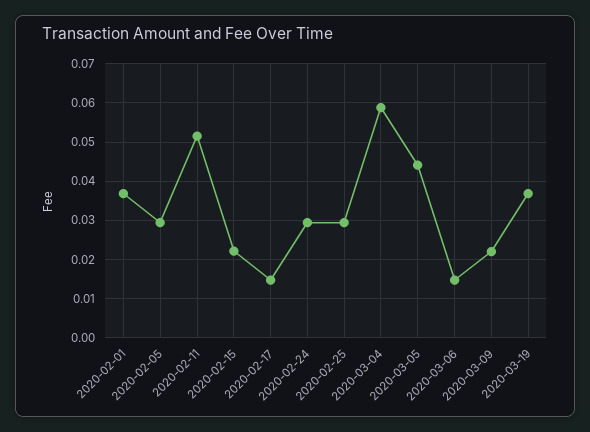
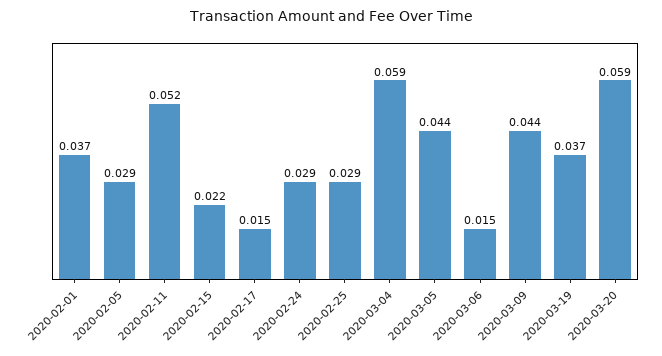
2020-03-09: 0.022 -> 0.044
2020-03-20: none -> 0.059

